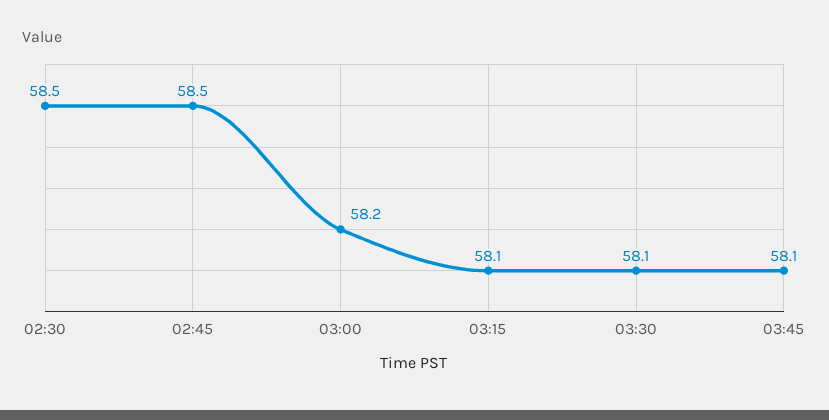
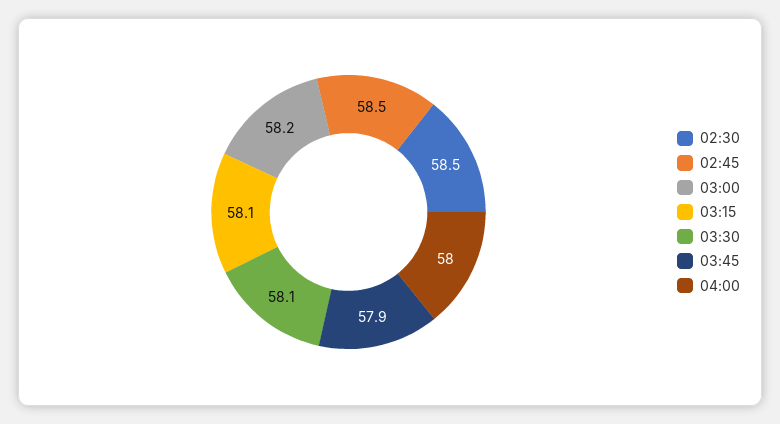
03:45: 58.1 -> 57.9
04:00: none -> 58

